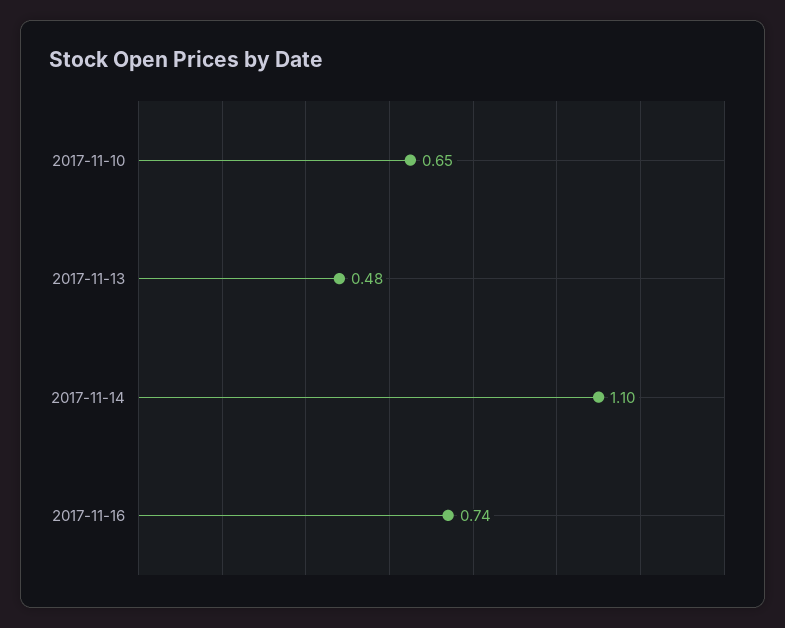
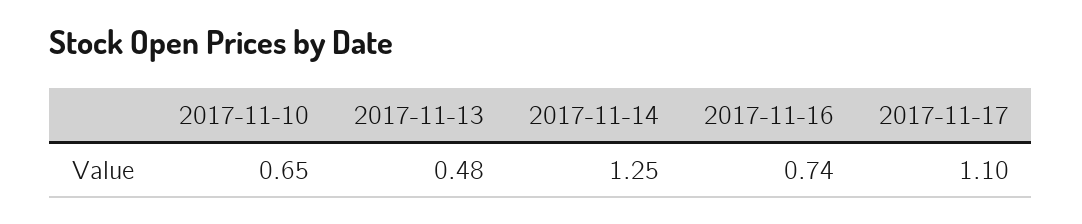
2017-11-14: 1.1 -> 1.25
2017-11-17: none -> 1.1

